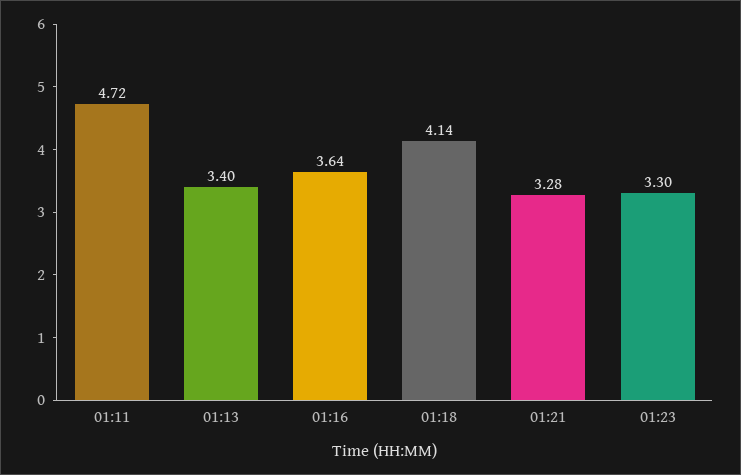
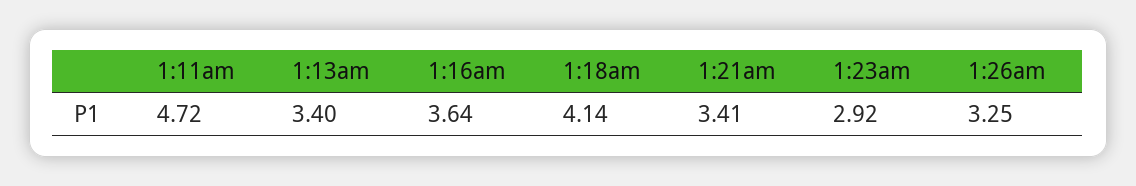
01:21: 3.28 -> 3.41
01:23: 3.3 -> 2.92
1:26am: none -> 3.25

